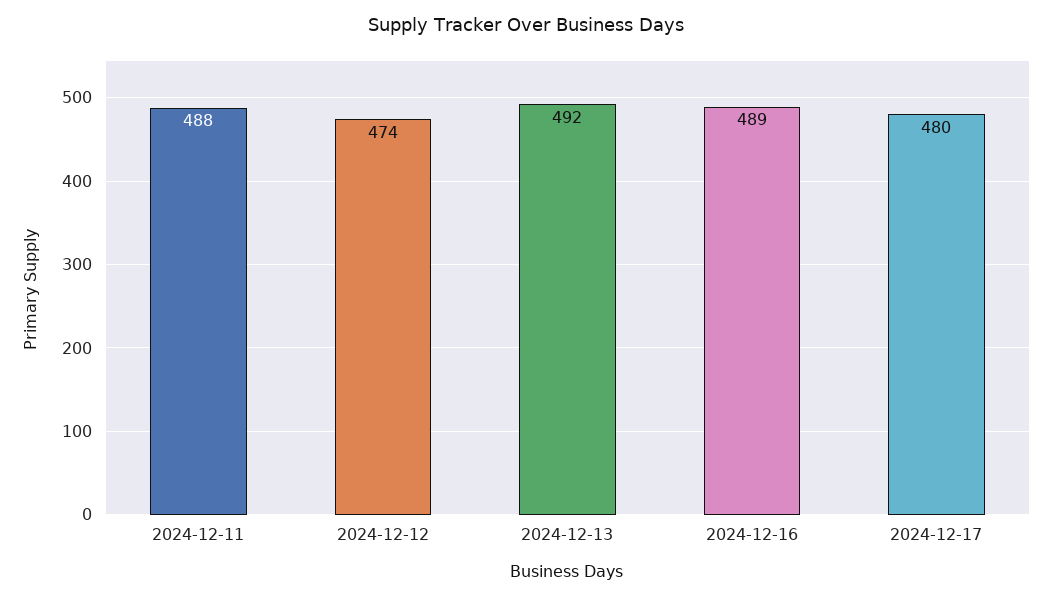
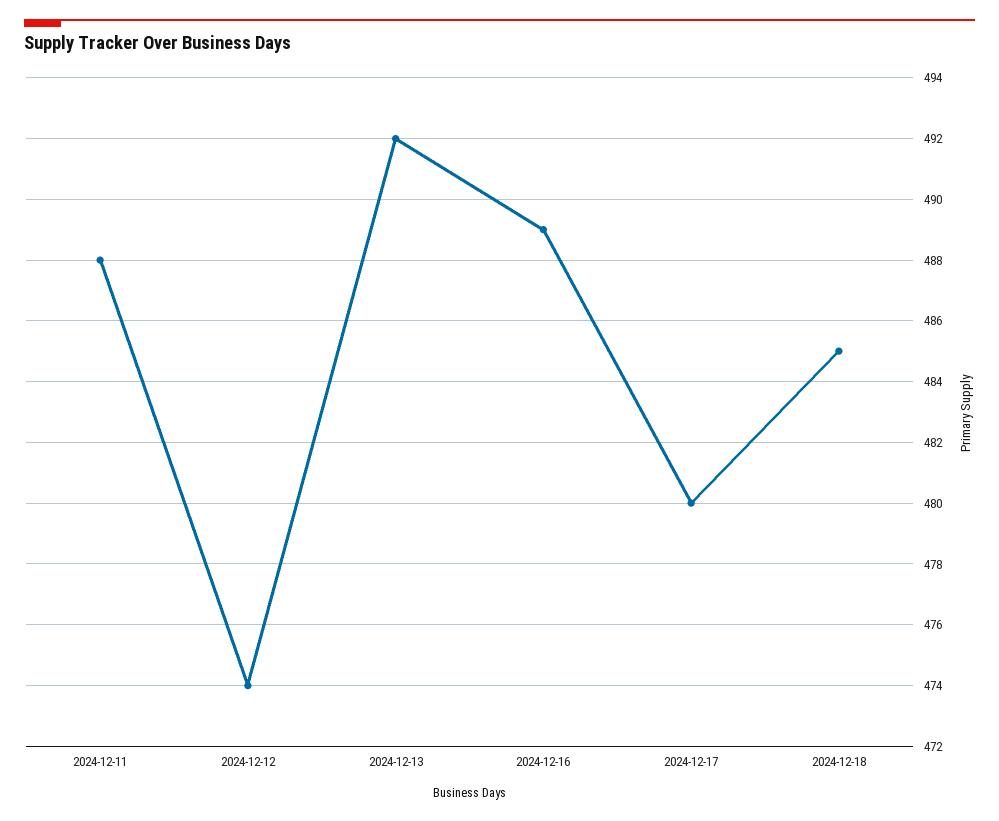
2024-12-18: none -> 485

